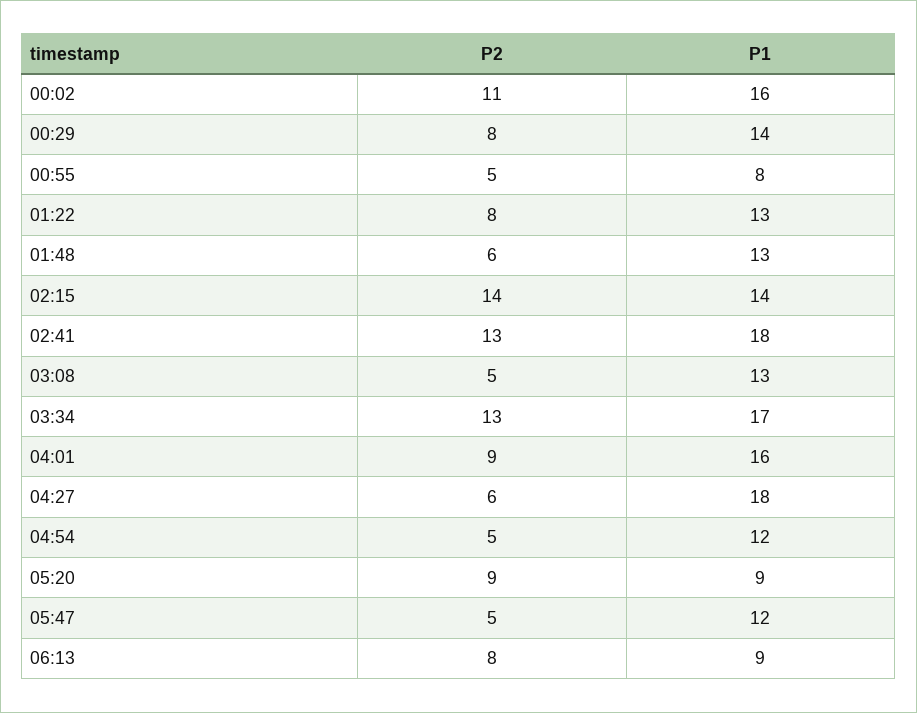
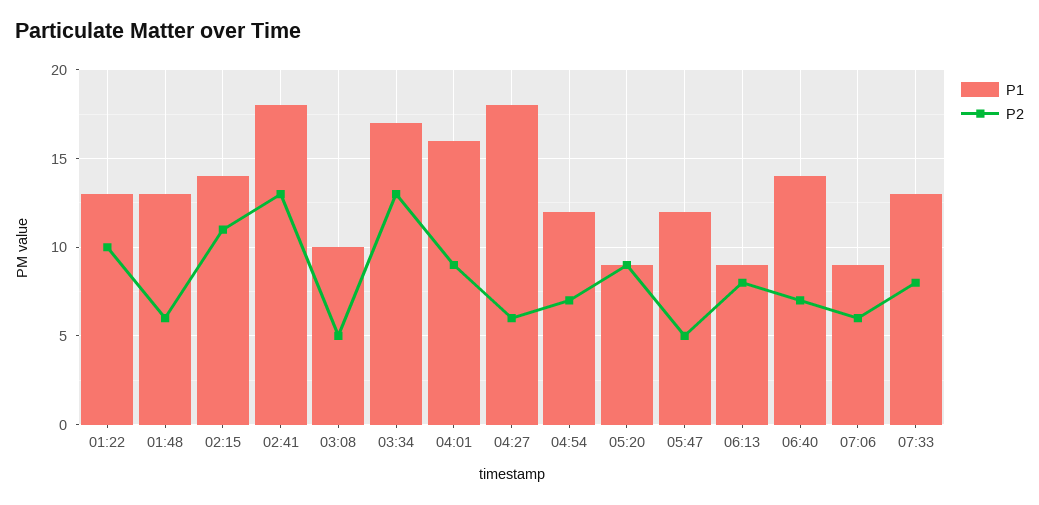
P2, 00:02: 11 -> none
P1, 00:02: 16 -> none
P2, 00:29: 8 -> none
P1, 00:29: 14 -> none
P2, 00:55: 5 -> none
P1, 00:55: 8 -> none
P2, 01:22: 8 -> 10
P2, 02:15: 14 -> 11
P1, 03:08: 13 -> 10
P2, 04:54: 5 -> 7
P1, 06:40: none -> 14
P2, 06:40: none -> 7
P1, 07:06: none -> 9
P2, 07:06: none -> 6
P1, 07:33: none -> 13
P2, 07:33: none -> 8

